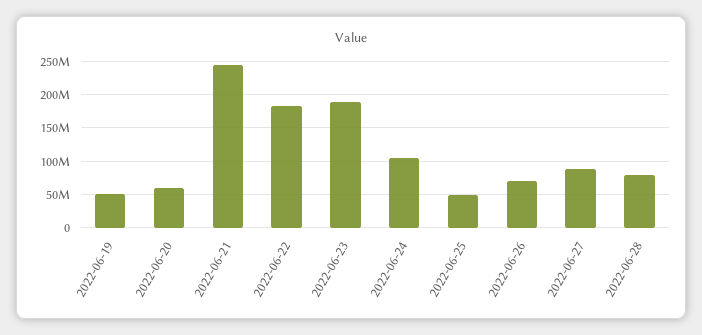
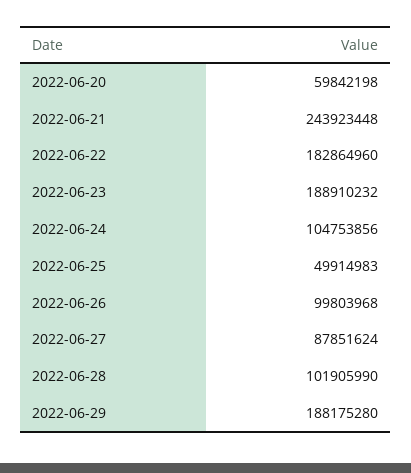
2022-06-19: 50000000 -> none
2022-06-26: 70000000 -> 99803968
2022-06-28: 80000000 -> 101905990
2022-06-29: none -> 188175280

